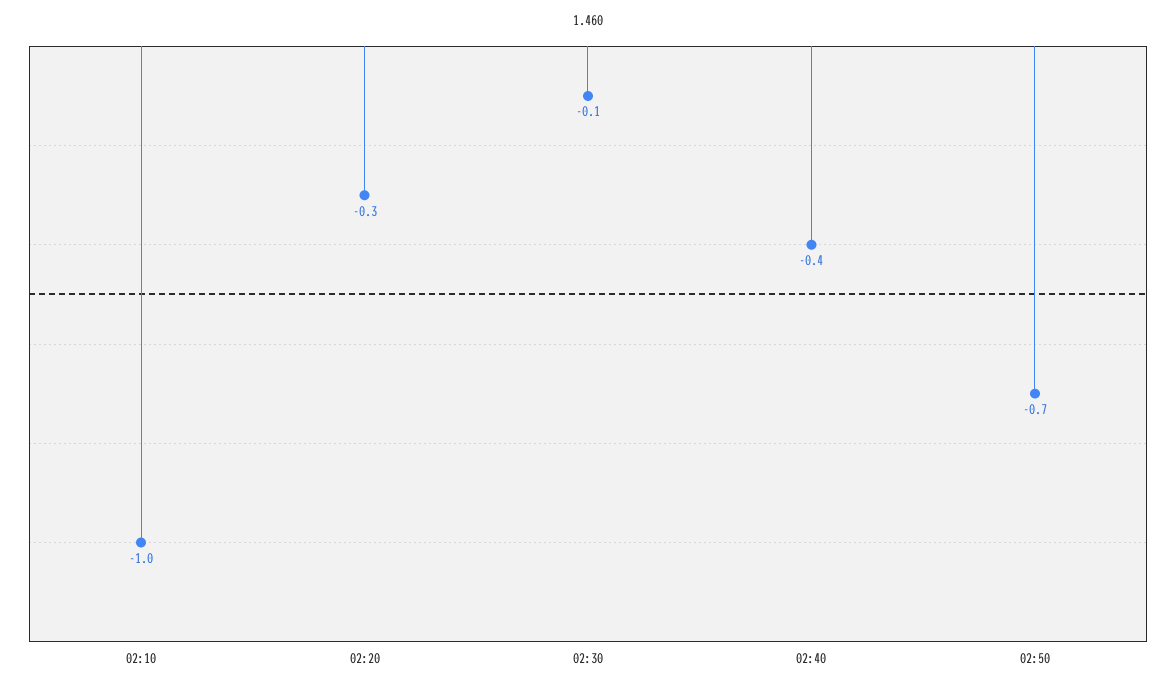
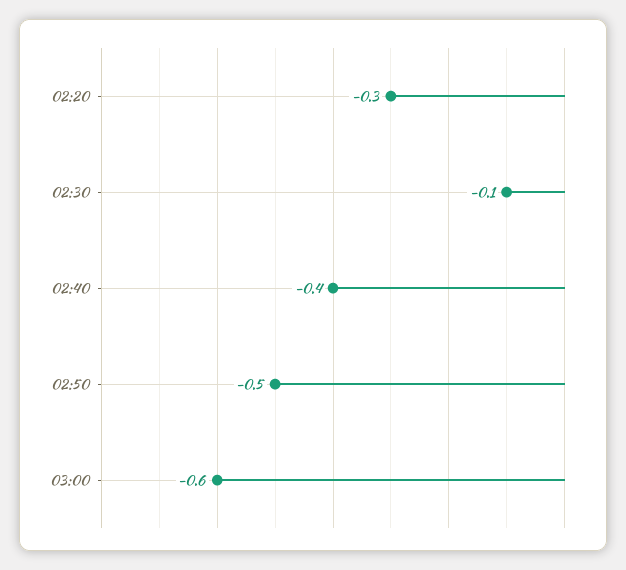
02:10: -1 -> none
02:50: -0.7 -> -0.5
03:00: none -> -0.6

